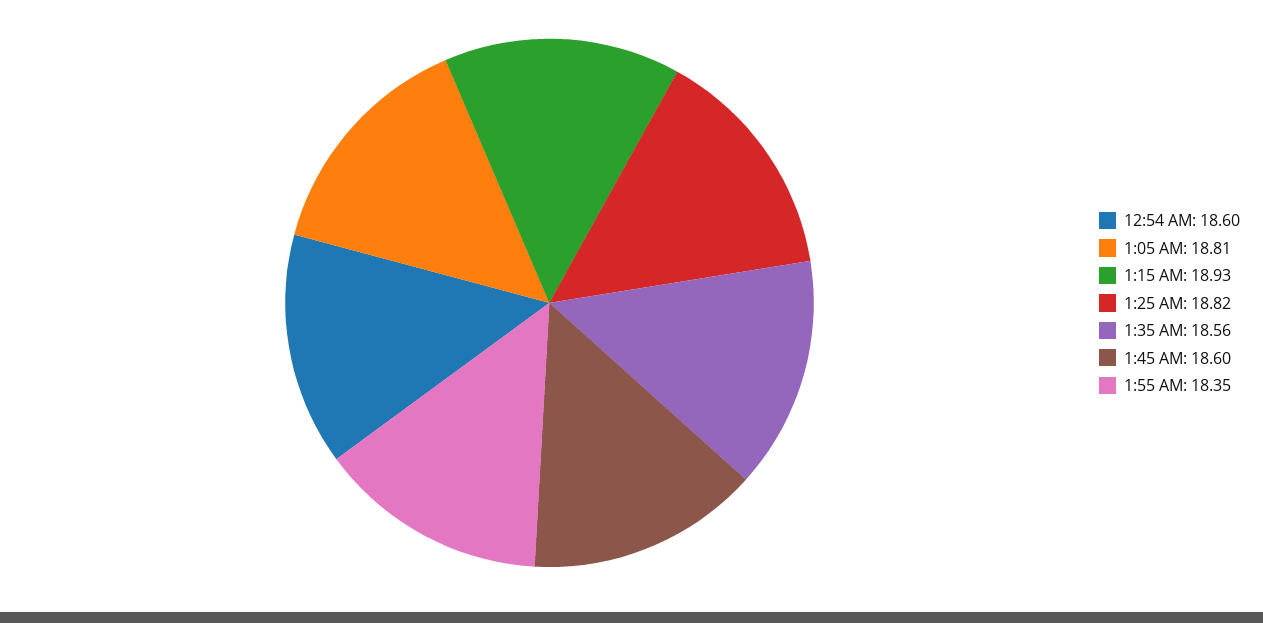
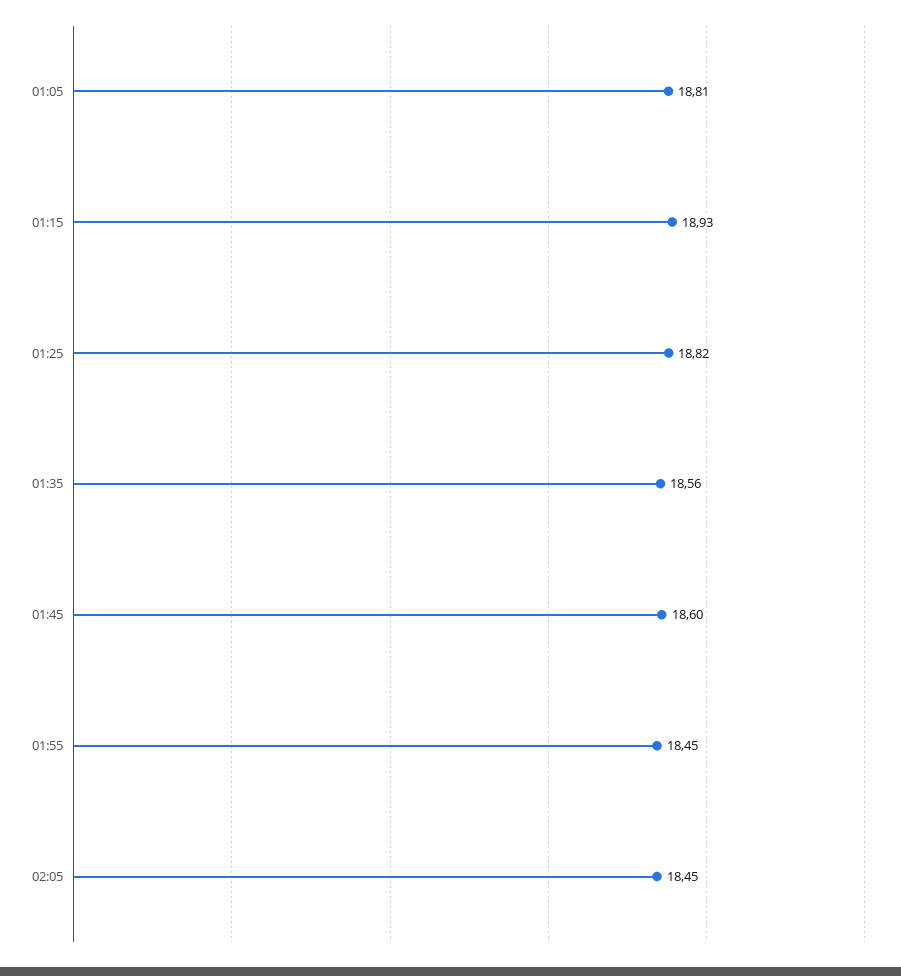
12:54 AM: 18.6 -> none
1:55 AM: 18.35 -> 18.45
02:05: none -> 18.45

